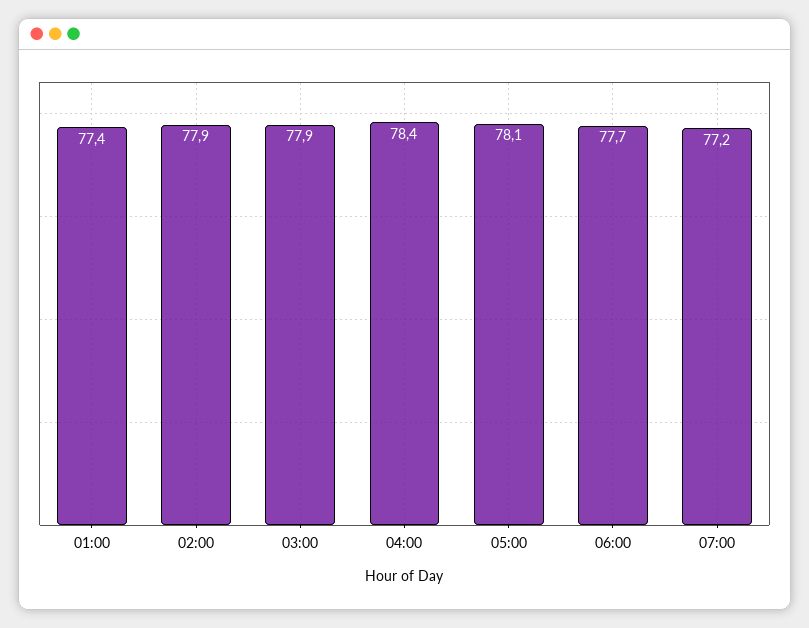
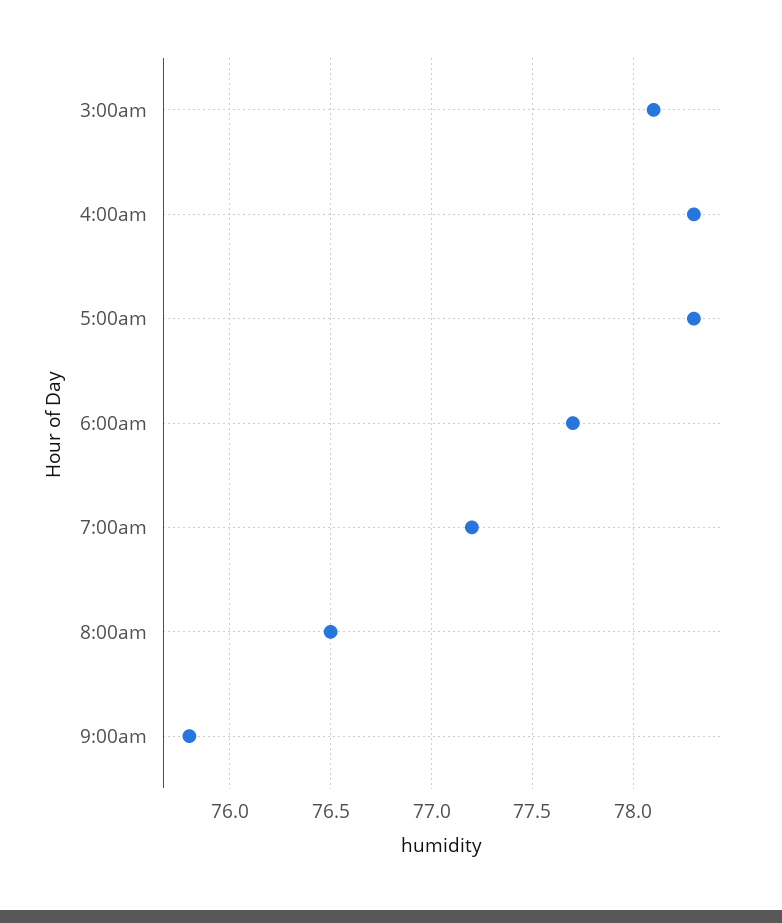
01:00: 77.4 -> none
02:00: 77.9 -> none
03:00: 77.9 -> 78.1
04:00: 78.4 -> 78.3
05:00: 78.1 -> 78.3
8:00am: none -> 76.5
9:00am: none -> 75.8

